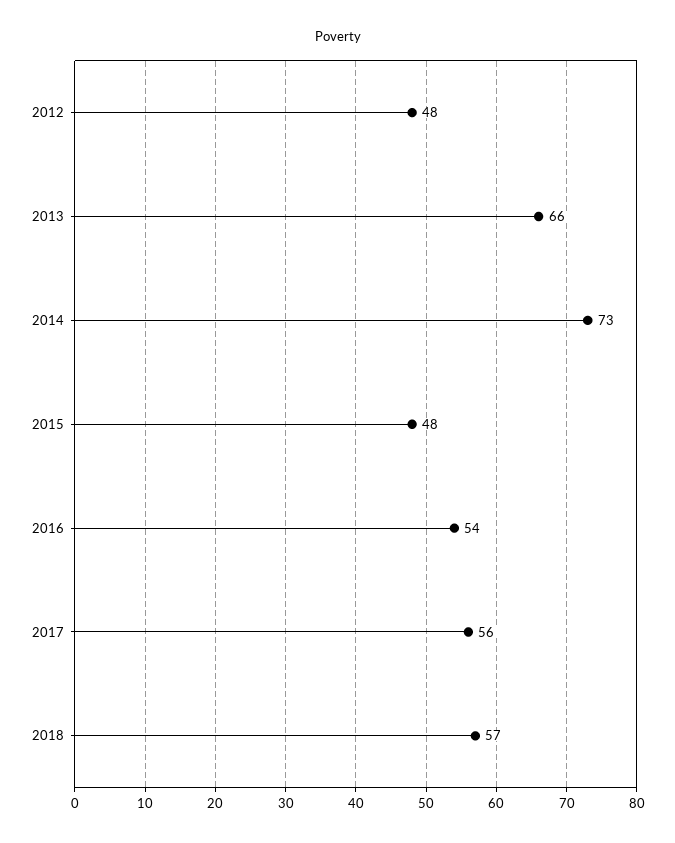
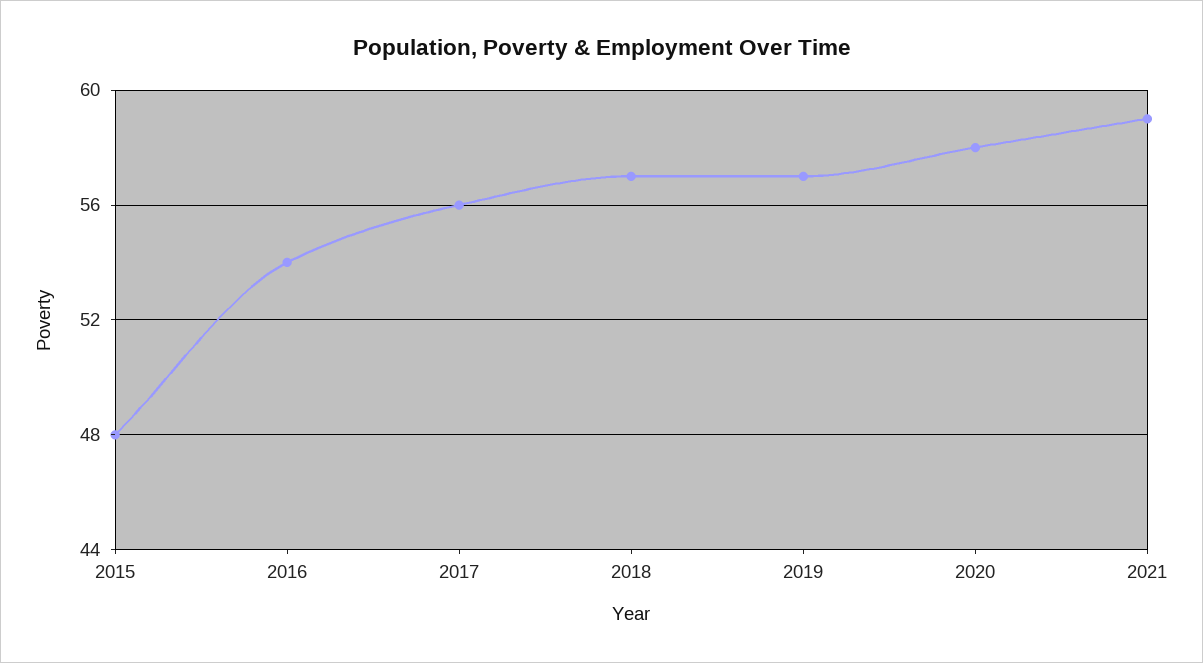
2012: 48 -> none
2013: 66 -> none
2014: 73 -> none
2019: none -> 57
2020: none -> 58
2021: none -> 59

